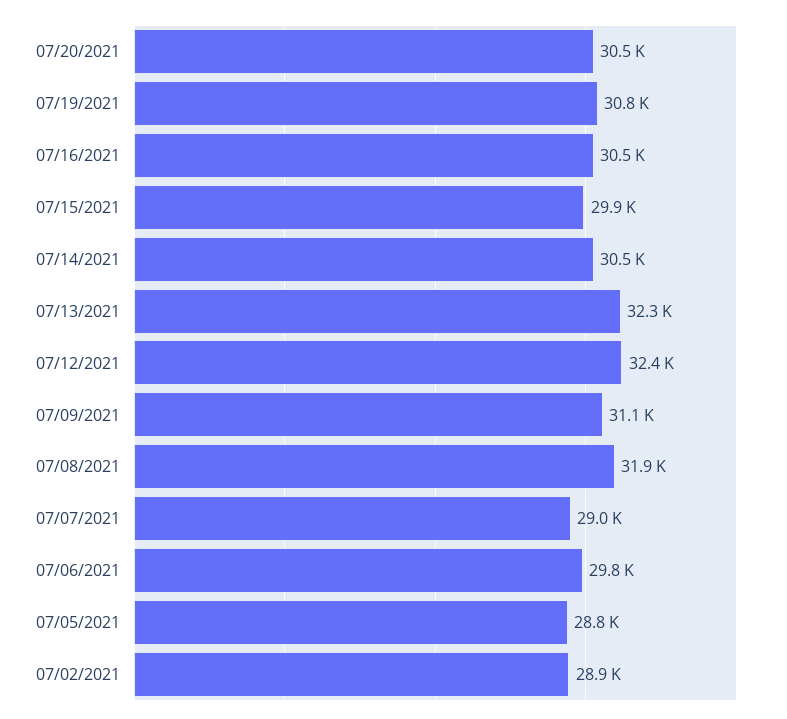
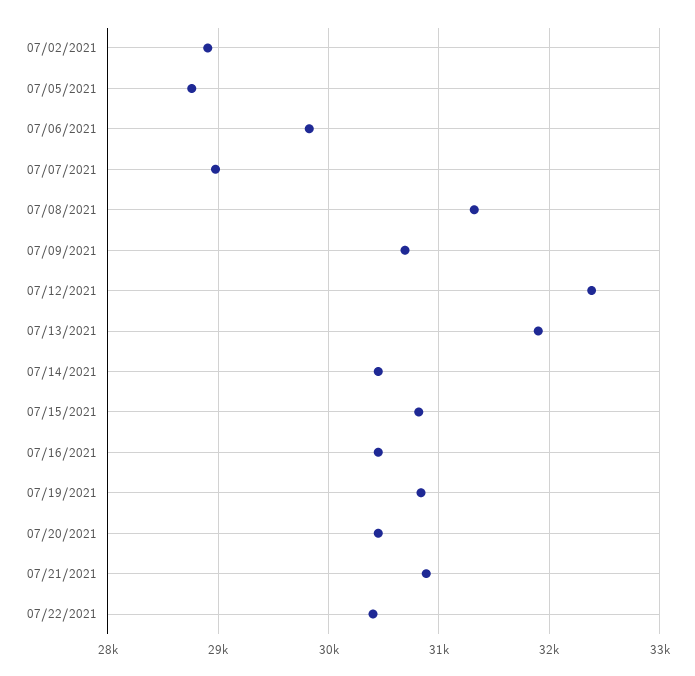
07/15/2021: 29900 -> 30800
07/13/2021: 32300 -> 31900
07/09/2021: 31100 -> 30700
07/08/2021: 31900 -> 31300
07/21/2021: none -> 30900
07/22/2021: none -> 30400

